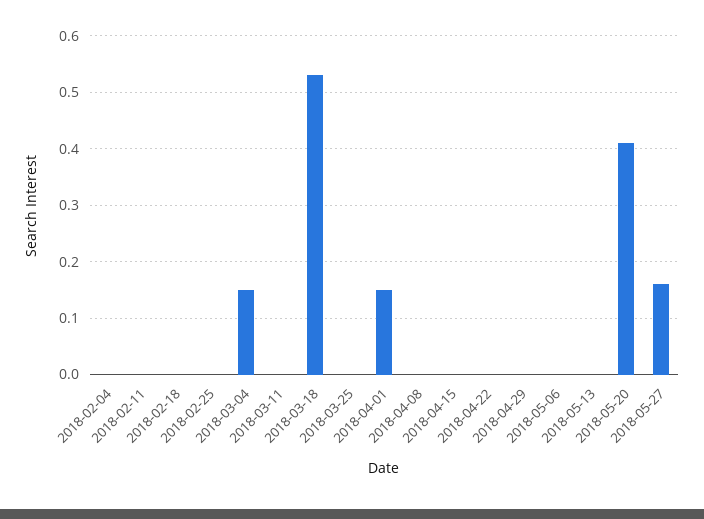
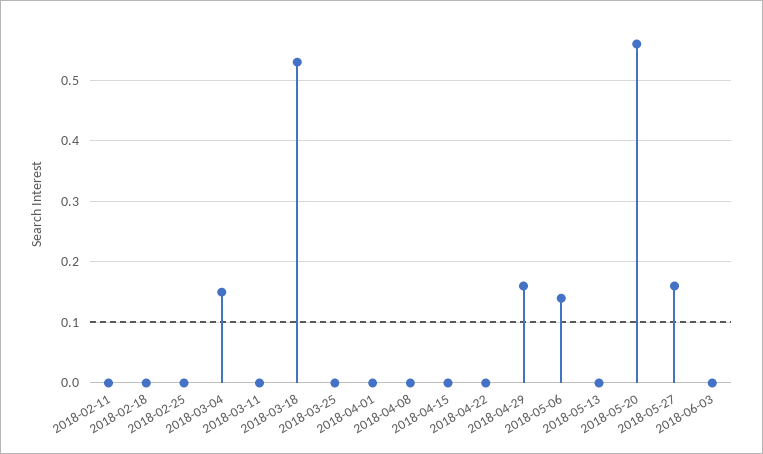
2018-02-04: 0 -> none
2018-04-01: 0.15 -> 0
2018-04-29: 0 -> 0.16
2018-05-06: 0 -> 0.14
2018-05-20: 0.4 -> 0.56
2018-06-03: none -> 0

